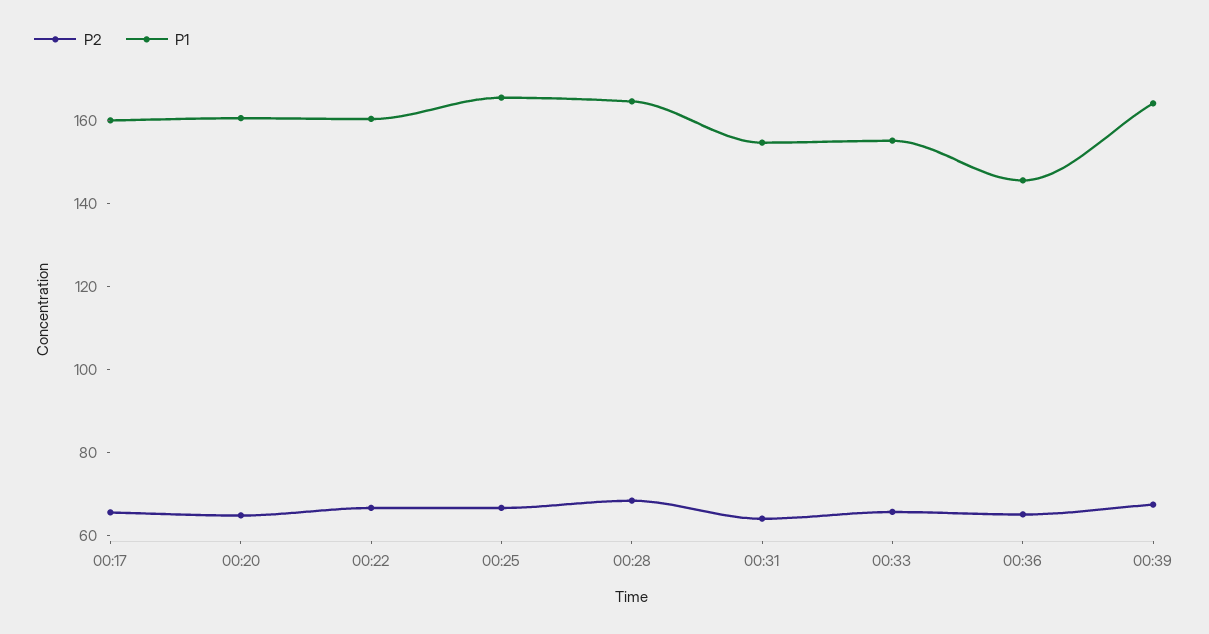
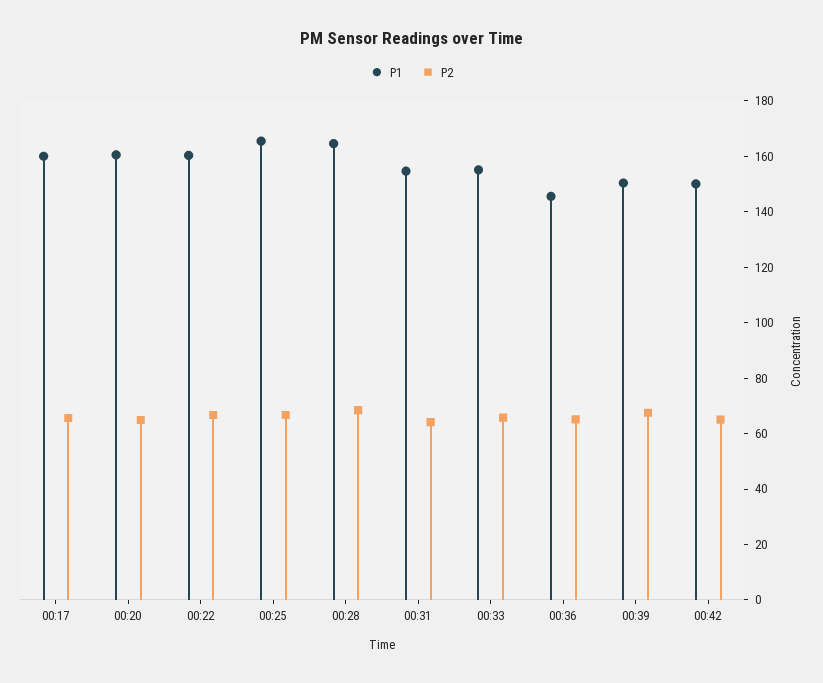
P1, 00:39: 165 -> 150
P1, 00:42: none -> 150
P2, 00:42: none -> 65

